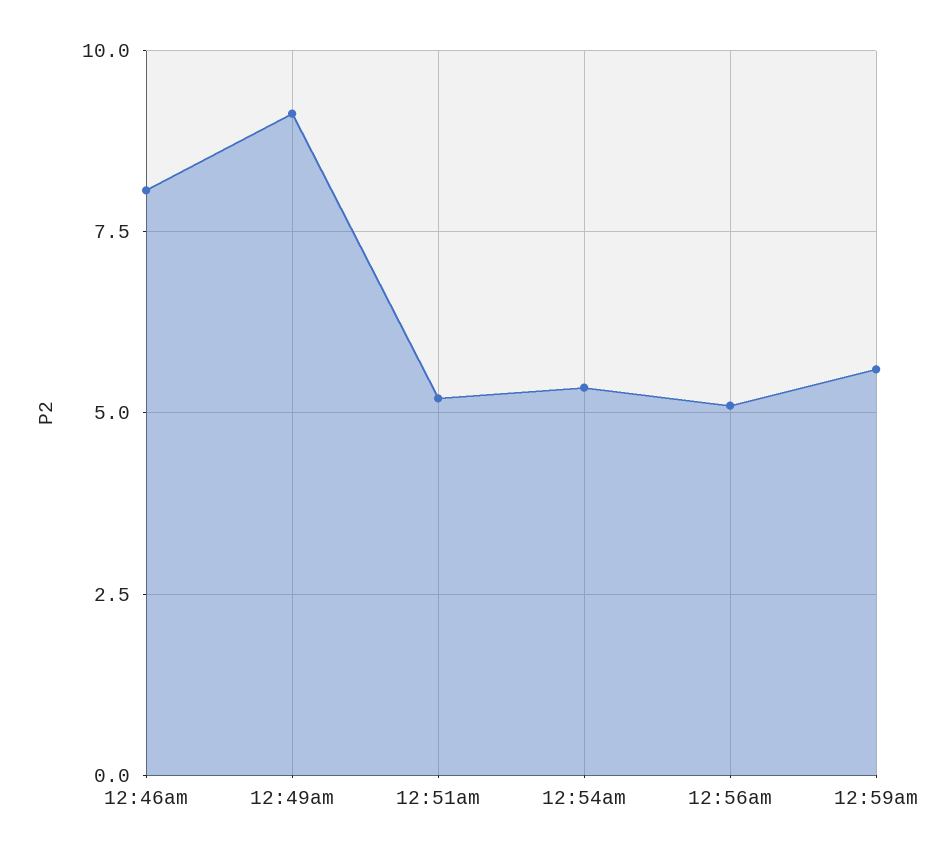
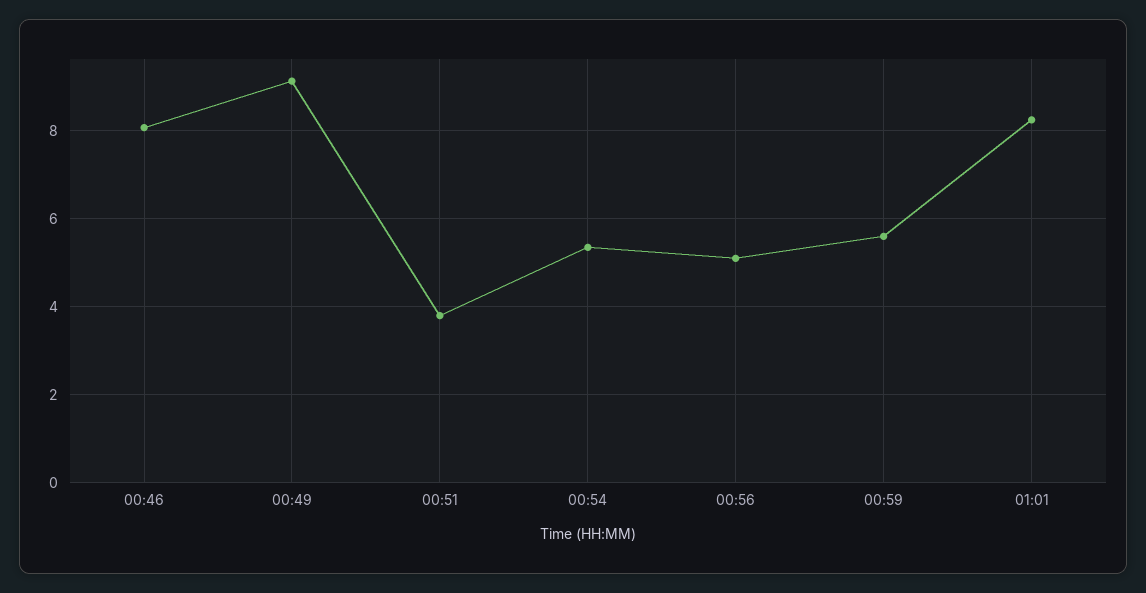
12:51am: 5.25 -> 3.8
01:01: none -> 8.2

